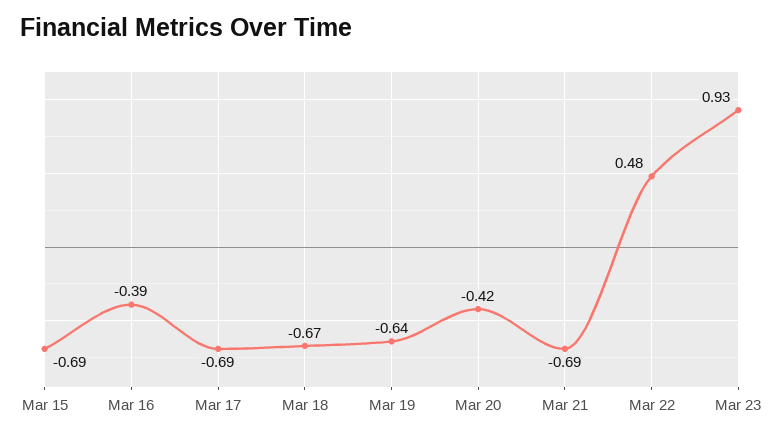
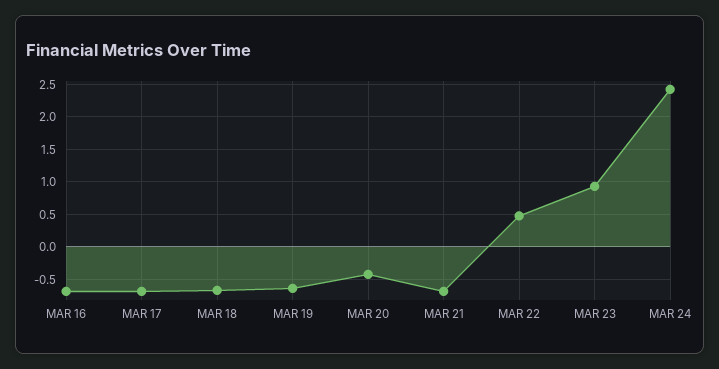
Mar 15: -0.69 -> none
Mar 16: -0.39 -> -0.7
MAR 24: none -> 2.4

